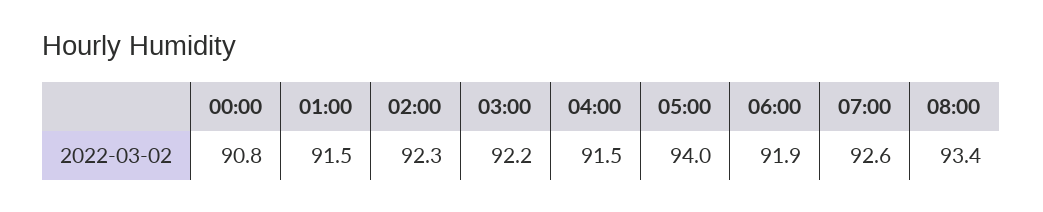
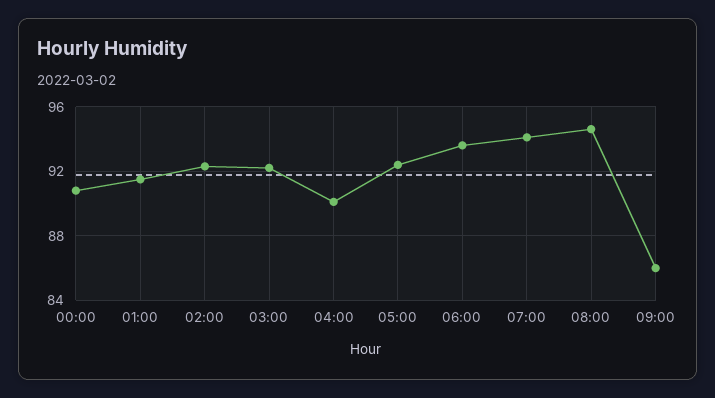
04:00: 91.5 -> 90
05:00: 94 -> 92.5
06:00: 91.9 -> 93.5
07:00: 92.6 -> 94
08:00: 93.4 -> 94.5
09:00: none -> 86

